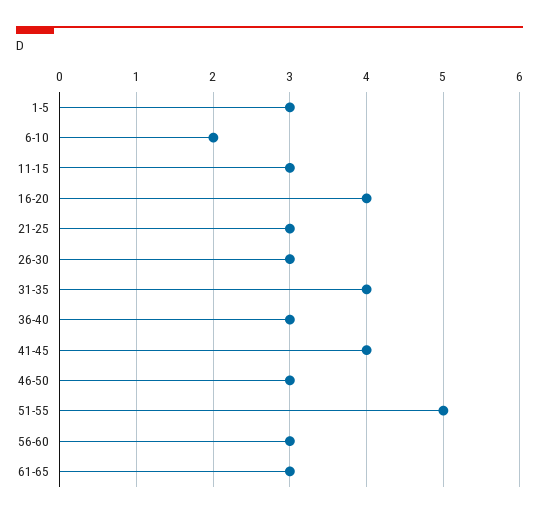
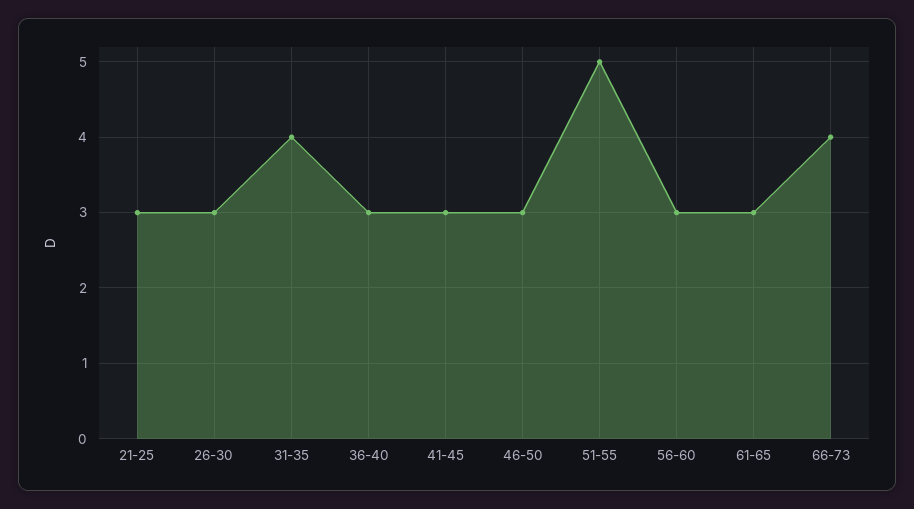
1-5: 3 -> none
6-10: 2 -> none
11-15: 3 -> none
16-20: 4 -> none
41-45: 4 -> 3
66-73: none -> 4

